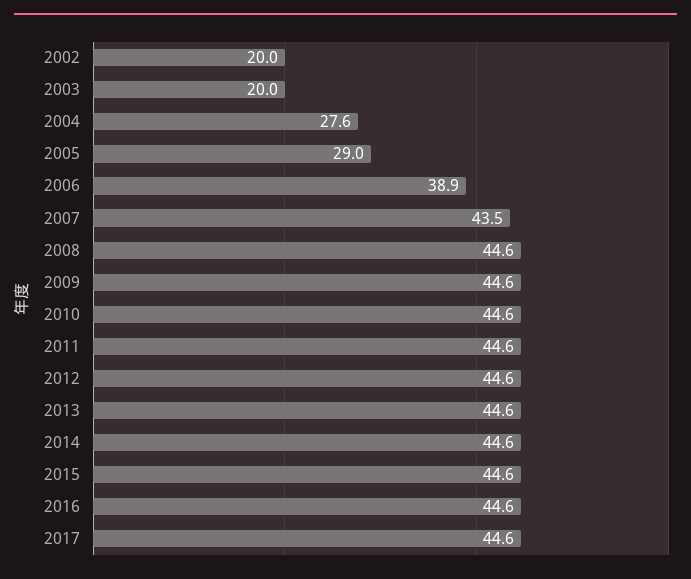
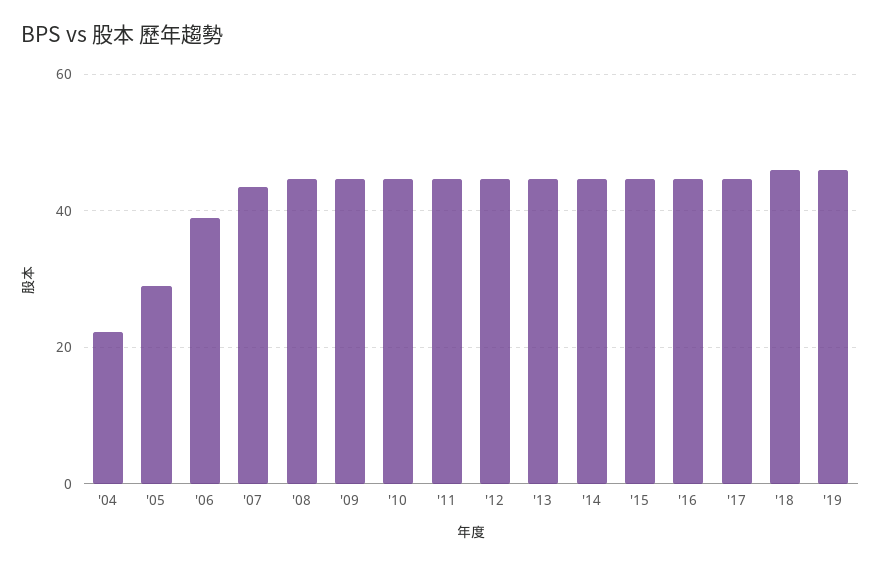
2002: 20 -> none
2003: 20 -> none
2004: 27.6 -> 22
'18: none -> 46
'19: none -> 46

